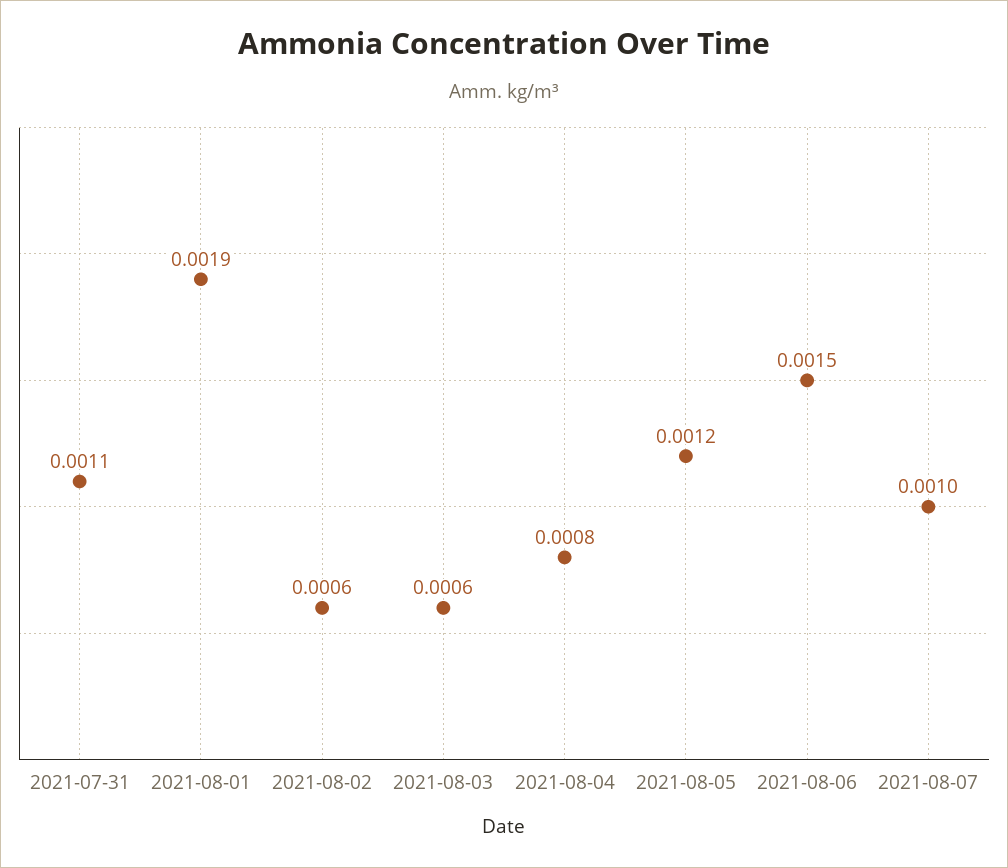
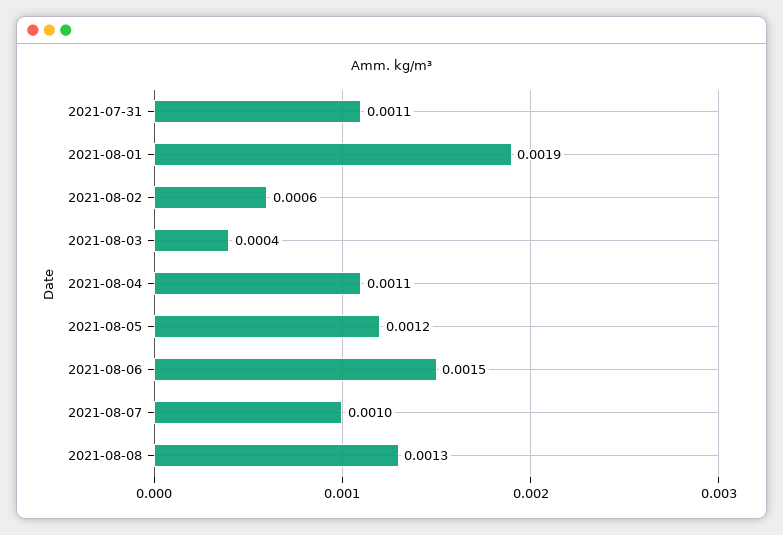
2021-08-03: 0.0006 -> 0.0004
2021-08-04: 0.0008 -> 0.0011
2021-08-08: none -> 0.0013

